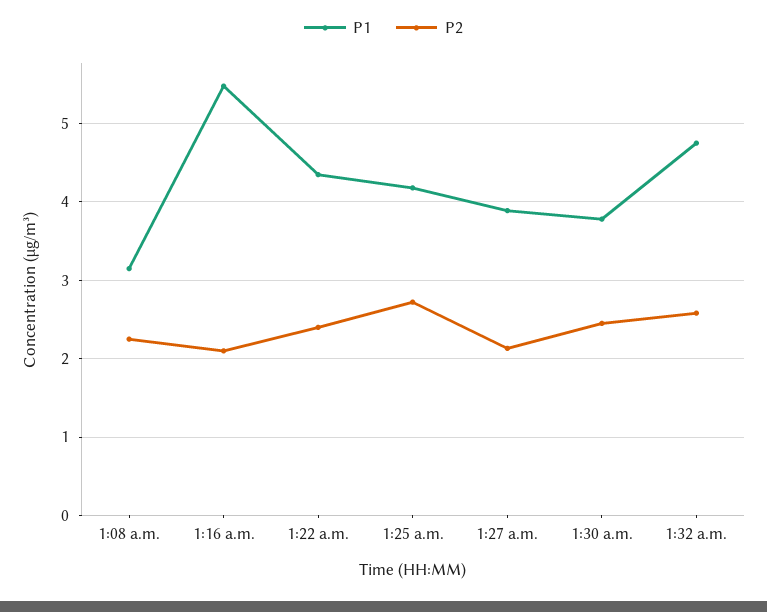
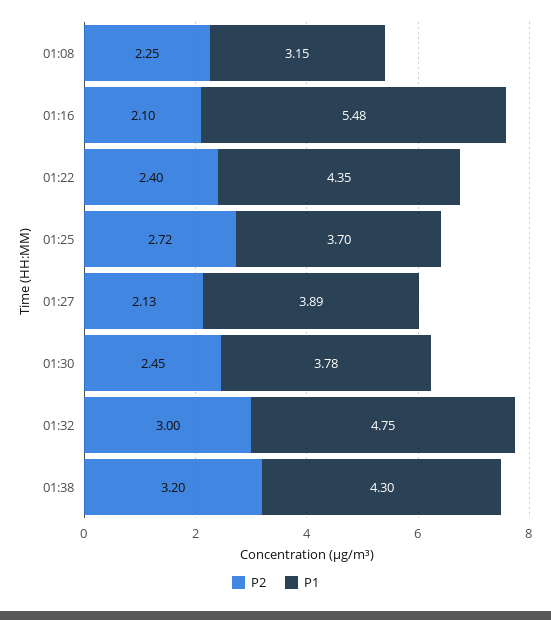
P1, 1:25 a.m.: 4.2 -> 3.7
P2, 1:32 a.m.: 2.6 -> 3
P2, 01:38: none -> 3.2
P1, 01:38: none -> 4.3

